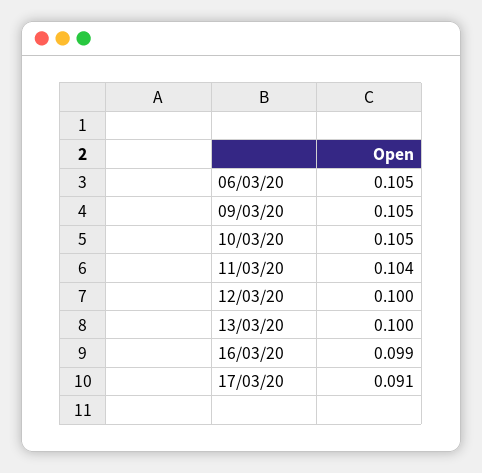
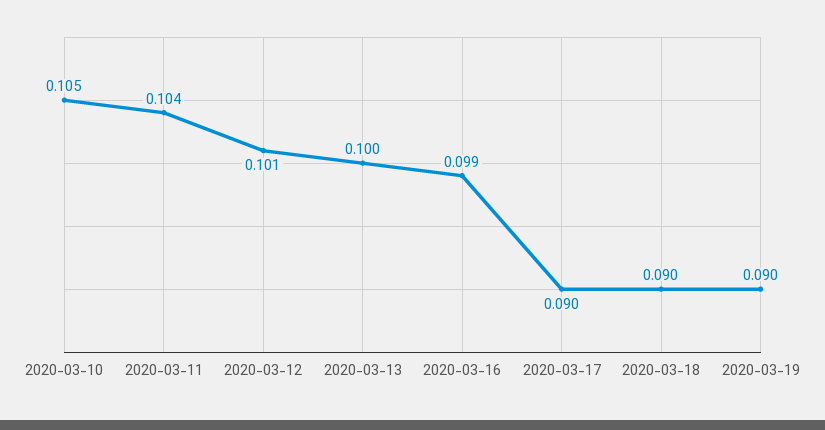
06/03/20: 0.105 -> none
09/03/20: 0.105 -> none
12/03/20: 0.1 -> 0.101
17/03/20: 0.091 -> 0.09
2020-03-18: none -> 0.09
2020-03-19: none -> 0.09

